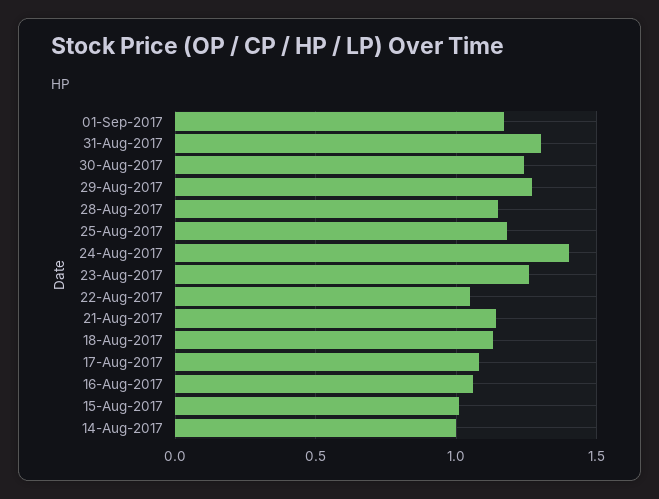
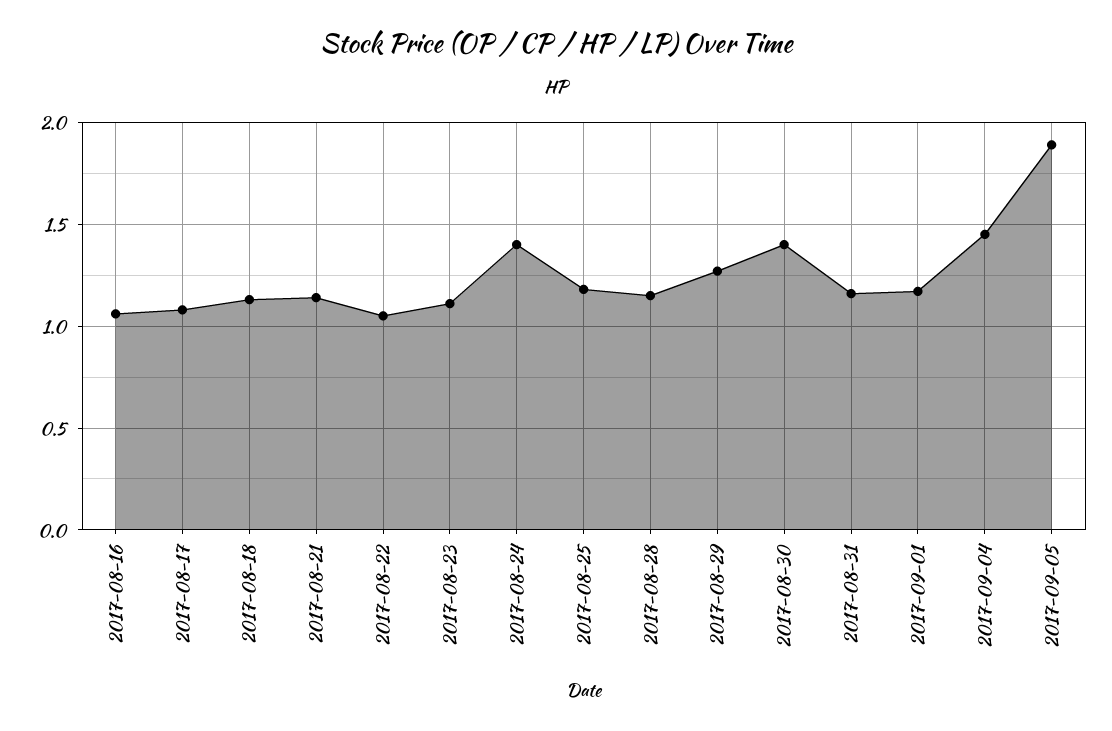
31-Aug-2017: 1.3 -> 1.15
30-Aug-2017: 1.25 -> 1.4
23-Aug-2017: 1.25 -> 1.1
15-Aug-2017: 1 -> none
14-Aug-2017: 1 -> none
2017-09-04: none -> 1.45
2017-09-05: none -> 1.9

